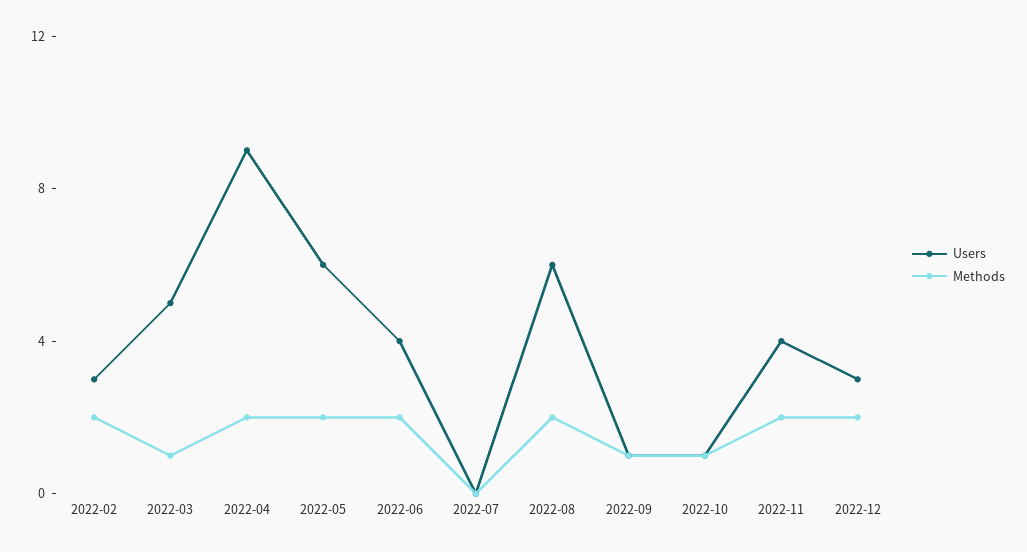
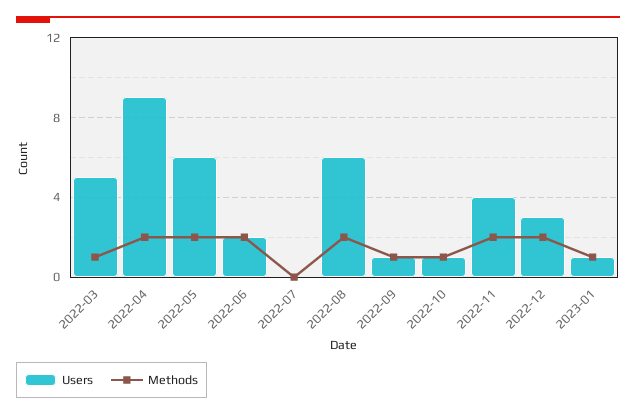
Users, 2022-02: 3 -> none
Methods, 2022-02: 2 -> none
Users, 2022-06: 4 -> 2
Users, 2023-01: none -> 1
Methods, 2023-01: none -> 1

